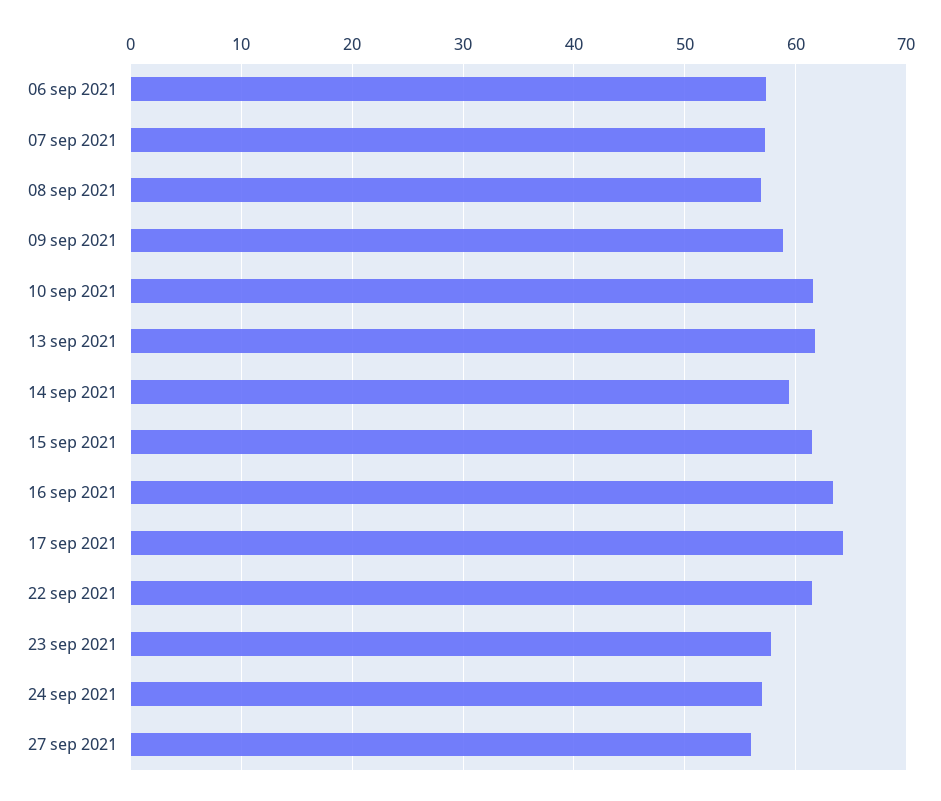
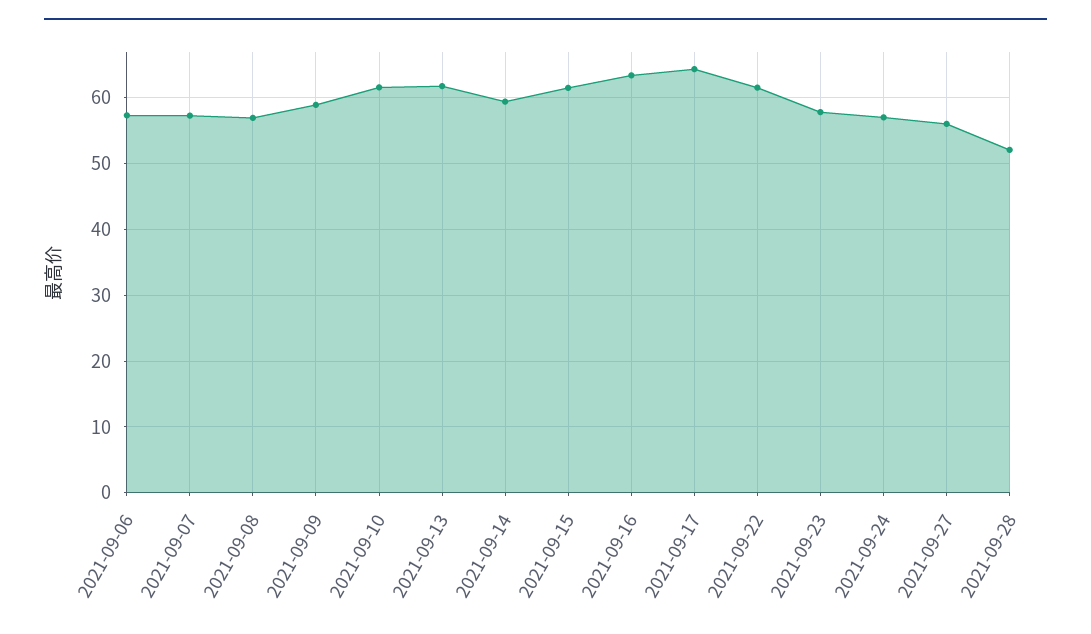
2021-09-28: none -> 52

